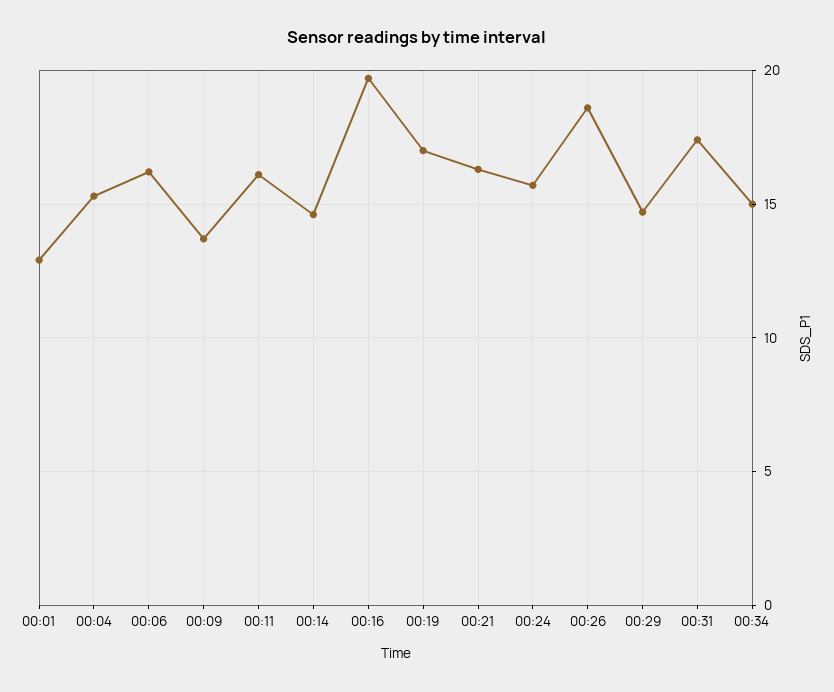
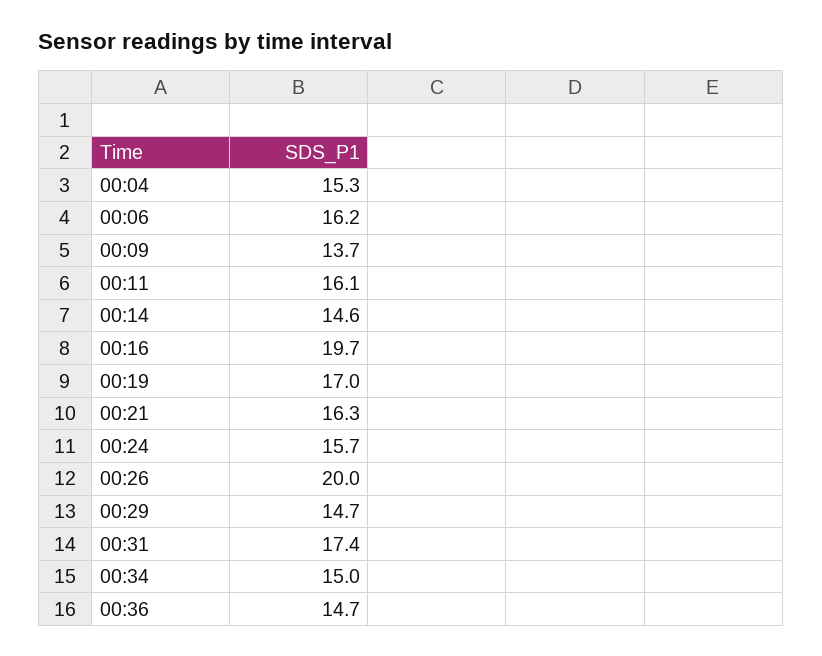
00:01: 13 -> none
00:26: 18.5 -> 20
00:36: none -> 14.7

